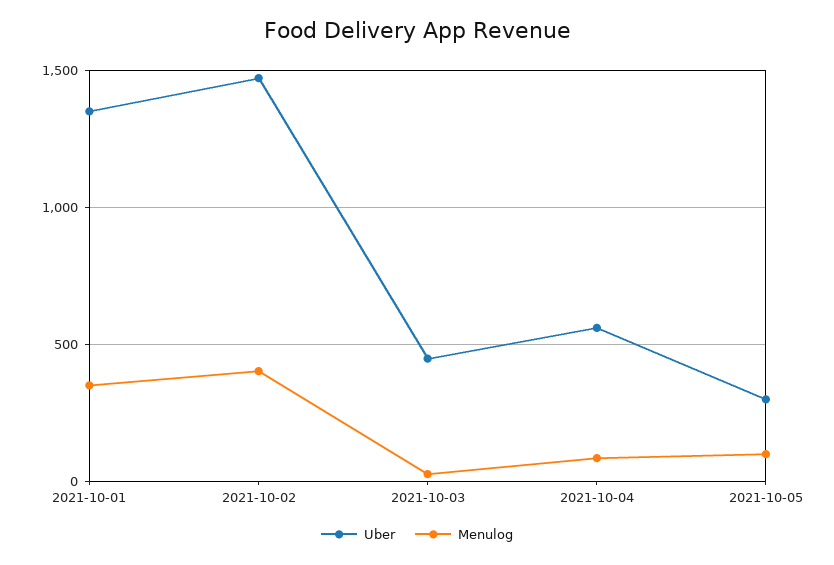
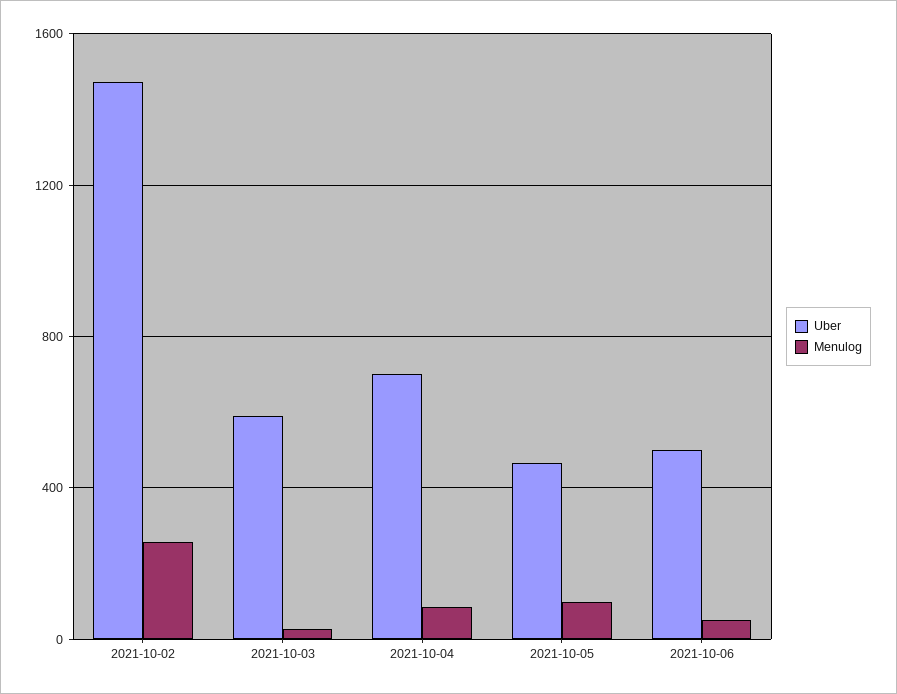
Uber, 2021-10-01: 1350 -> none
Menulog, 2021-10-01: 350 -> none
Menulog, 2021-10-02: 400 -> 250
Uber, 2021-10-03: 450 -> 600
Uber, 2021-10-04: 550 -> 700
Uber, 2021-10-05: 300 -> 450
Uber, 2021-10-06: none -> 500
Menulog, 2021-10-06: none -> 50

